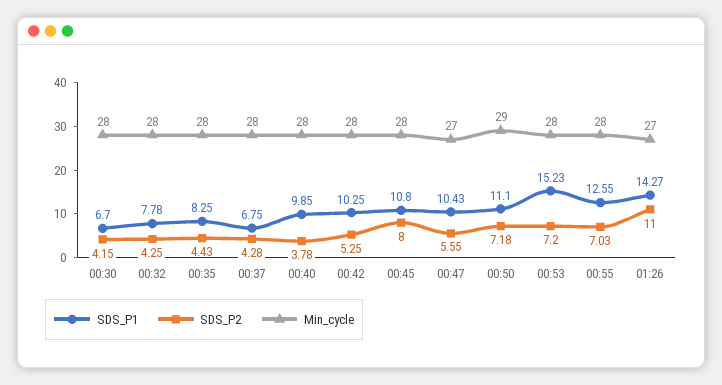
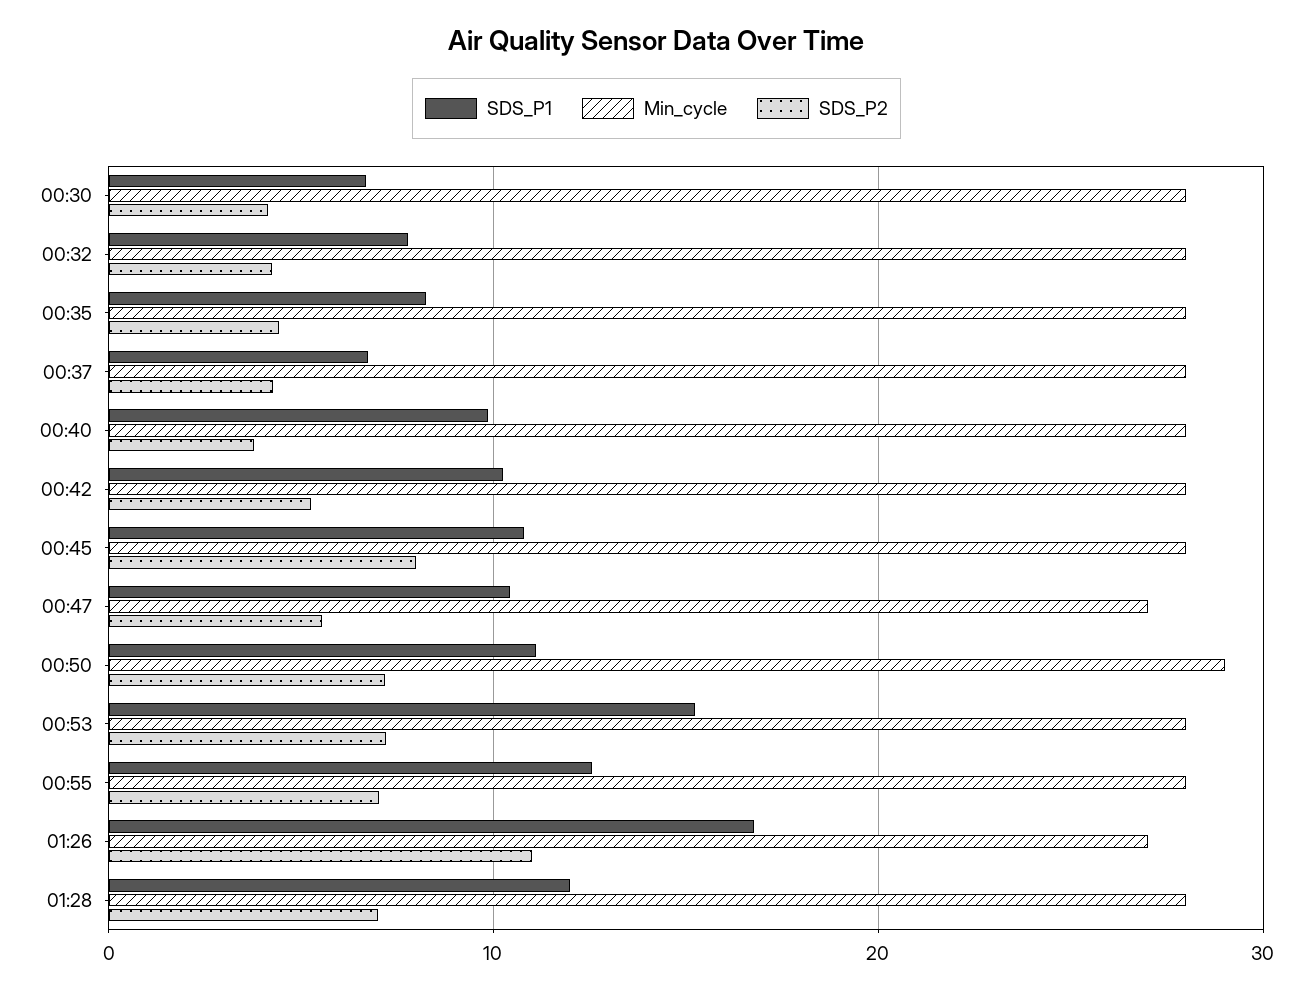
SDS_P1, 01:26: 14.27 -> 17
SDS_P1, 01:28: none -> 12
Min_cycle, 01:28: none -> 28
SDS_P2, 01:28: none -> 7

